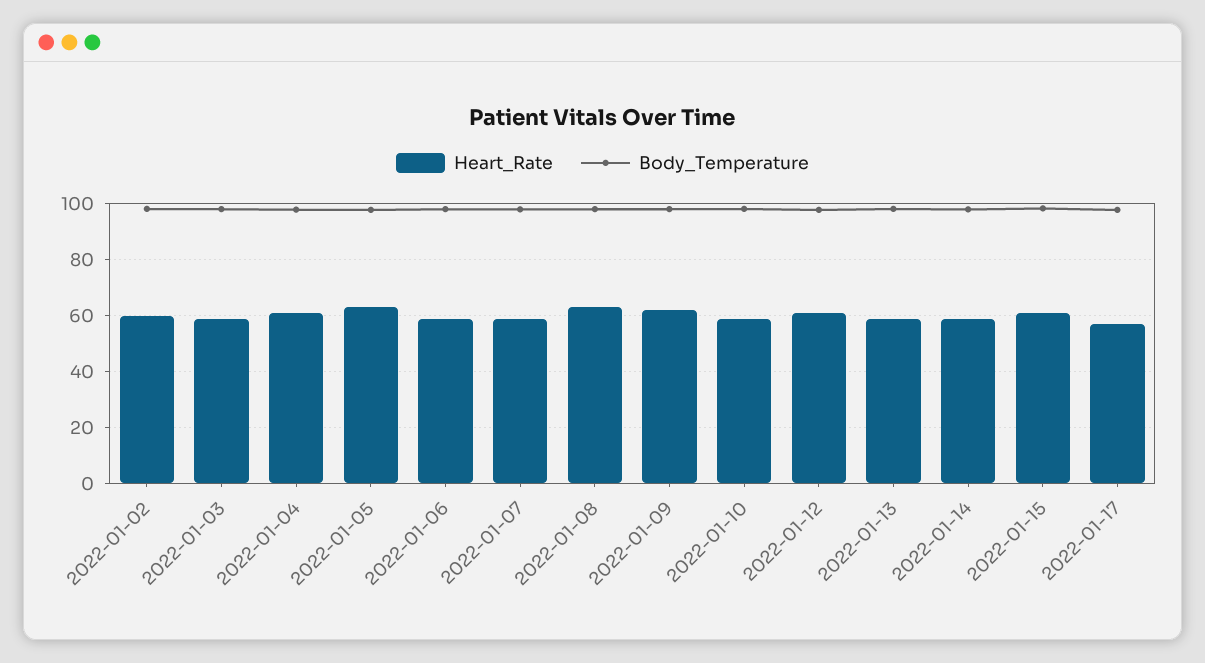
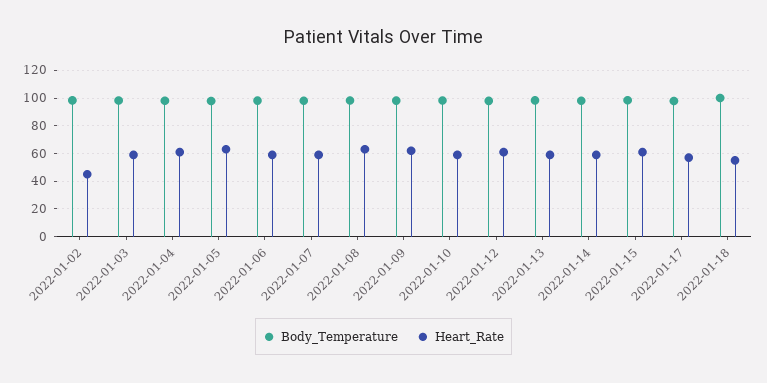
Heart_Rate, 2022-01-02: 60 -> 45
Body_Temperature, 2022-01-18: none -> 100
Heart_Rate, 2022-01-18: none -> 55

